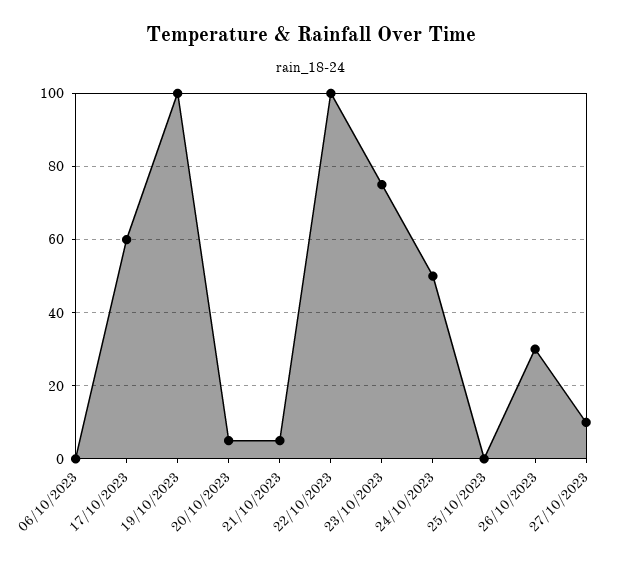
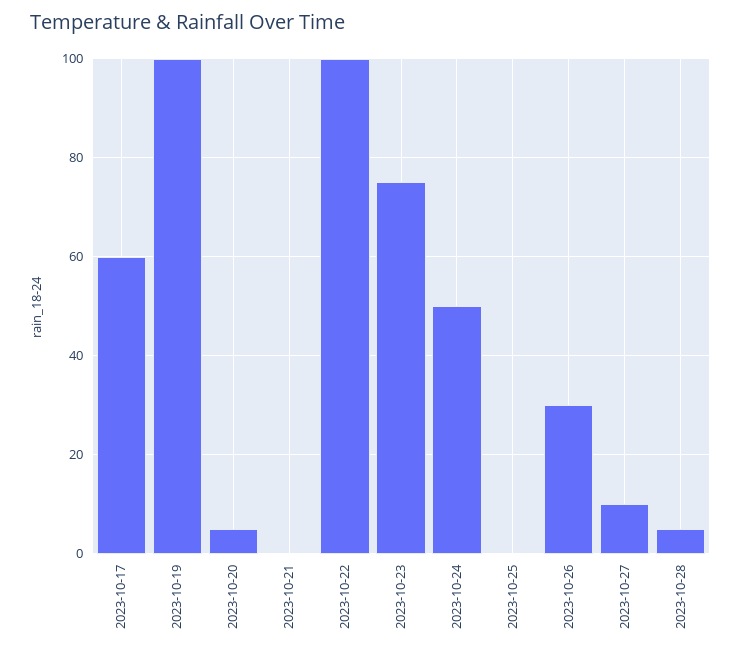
06/10/2023: 0 -> none
21/10/2023: 5 -> 0
2023-10-28: none -> 5

